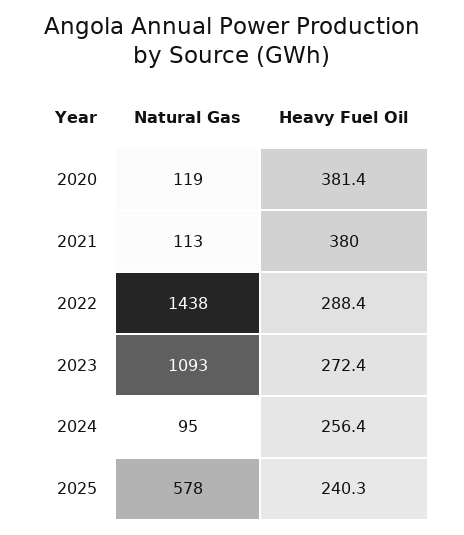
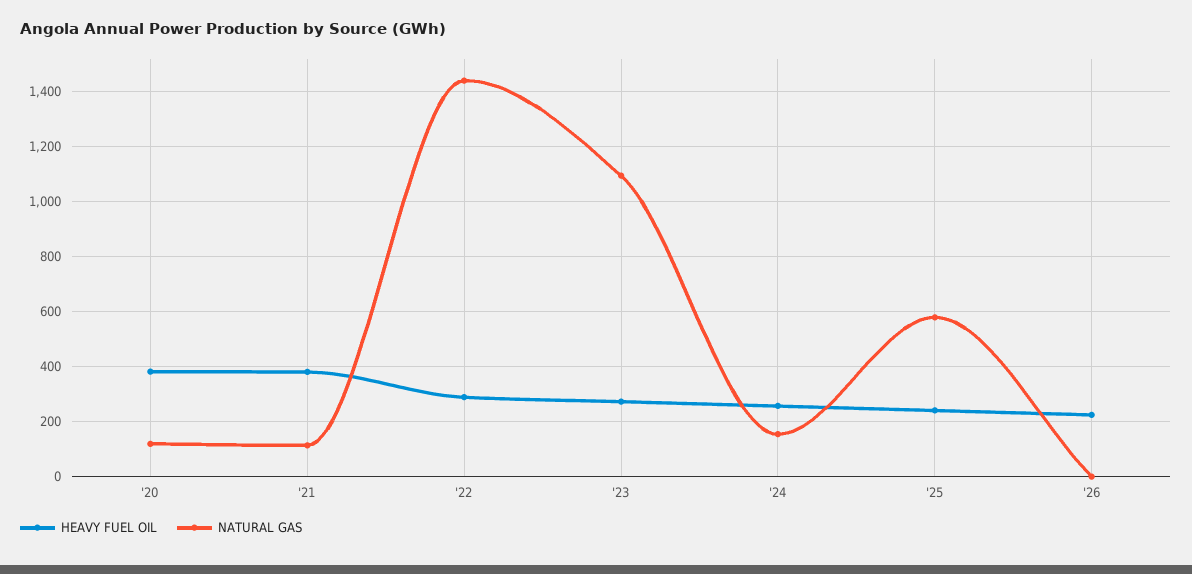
Natural Gas, 2024: 95 -> 150
Heavy Fuel Oil, '26: none -> 225
Natural Gas, '26: none -> 0

